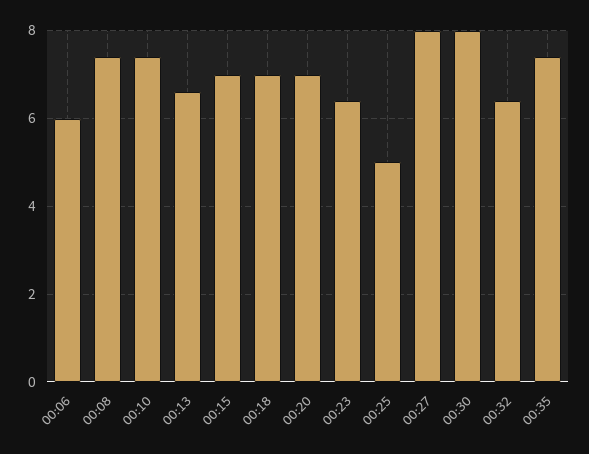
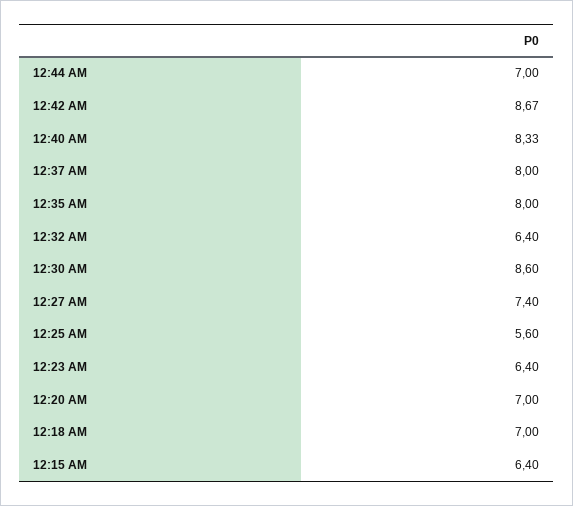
00:06: 6 -> none
00:08: 7.4 -> none
00:10: 7.4 -> none
00:13: 6.6 -> none
00:15: 7 -> 6.4
00:25: 5 -> 5.6
00:27: 8 -> 7.4
00:30: 8 -> 8.6
00:35: 7.4 -> 8
12:44 AM: none -> 7
12:42 AM: none -> 8.67
12:40 AM: none -> 8.33
12:37 AM: none -> 8

